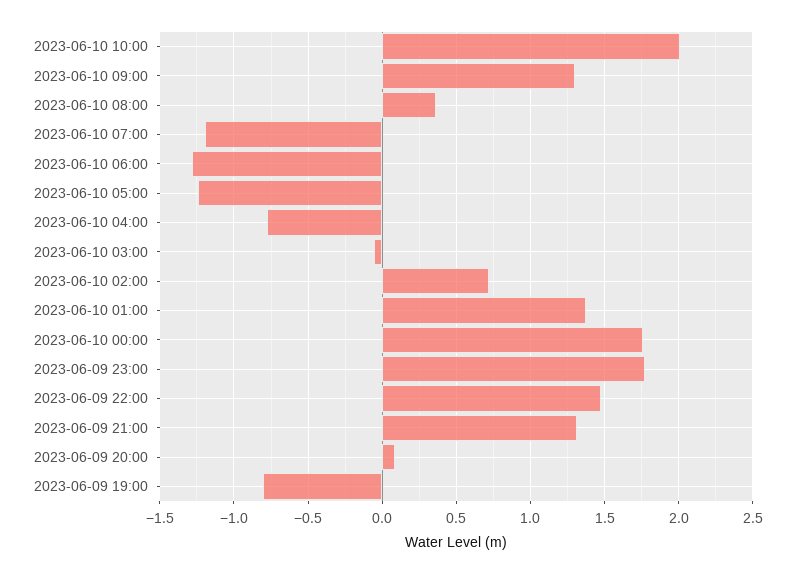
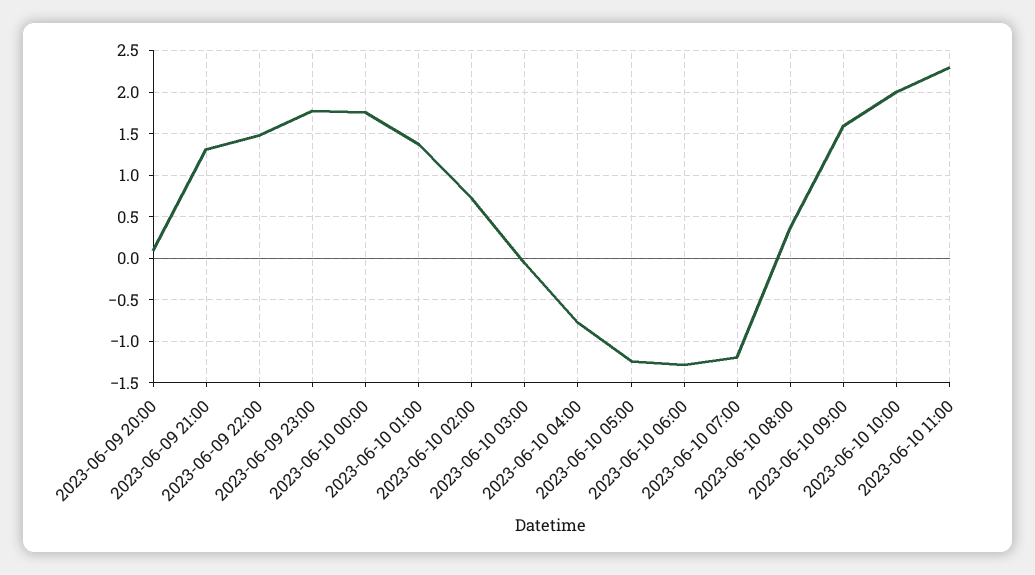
2023-06-10 09:00: 1.3 -> 1.6
2023-06-09 19:00: -0.8 -> none
2023-06-10 11:00: none -> 2.3

